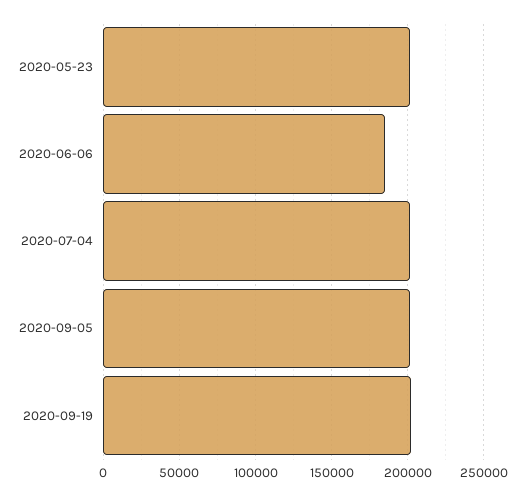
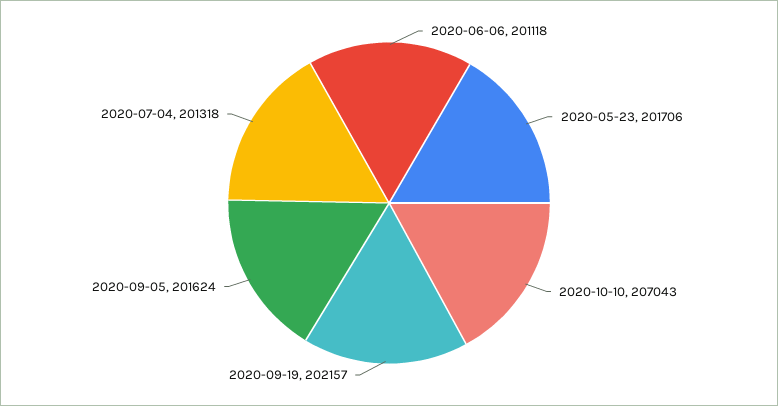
2020-06-06: 185000 -> 201118
2020-10-10: none -> 207043

